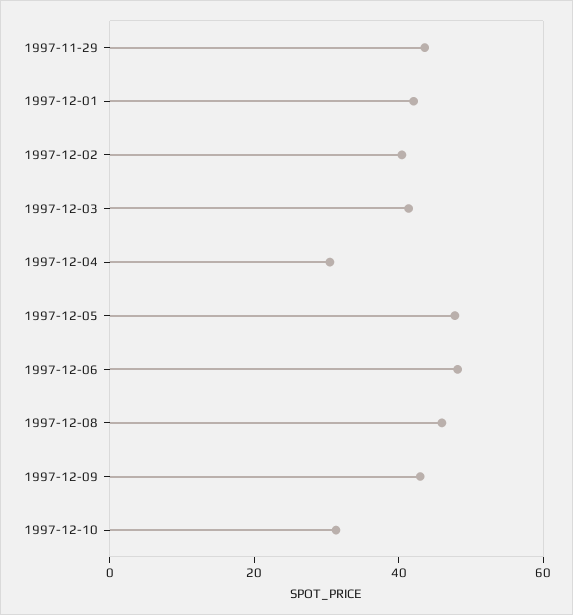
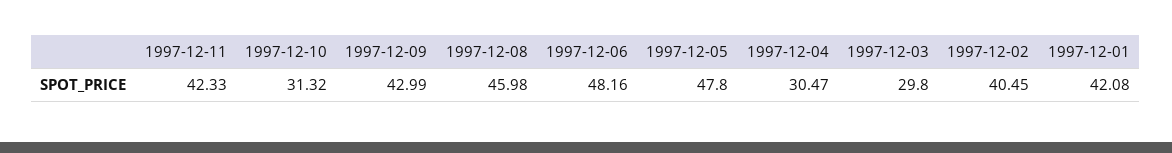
1997-11-29: 45 -> none
1997-12-03: 40 -> 29.8
1997-12-11: none -> 42.33

